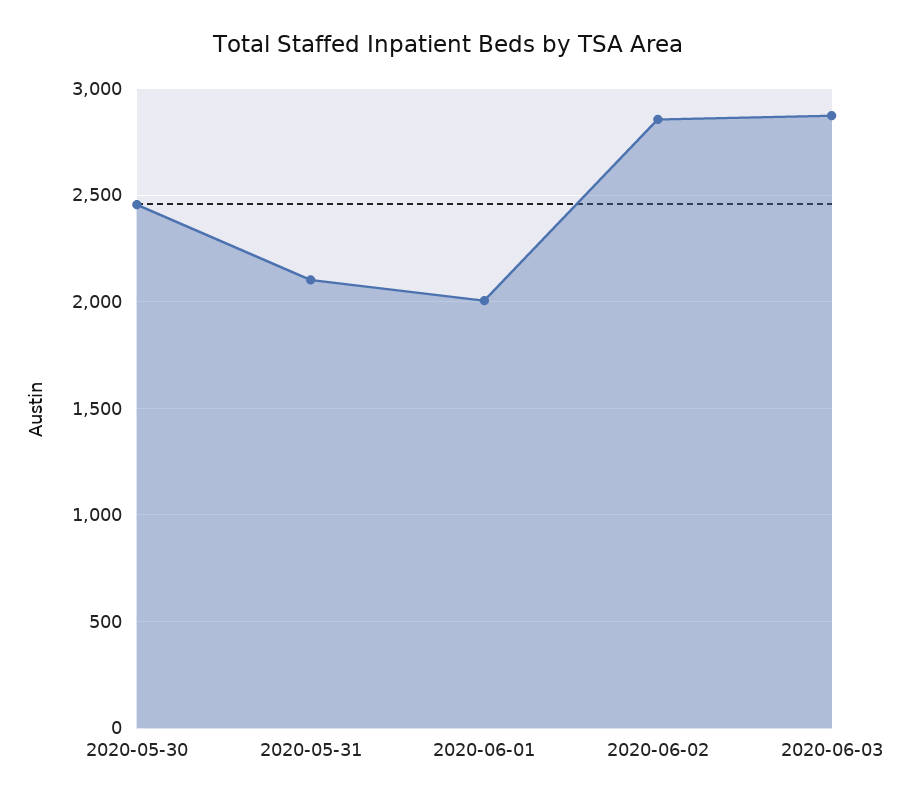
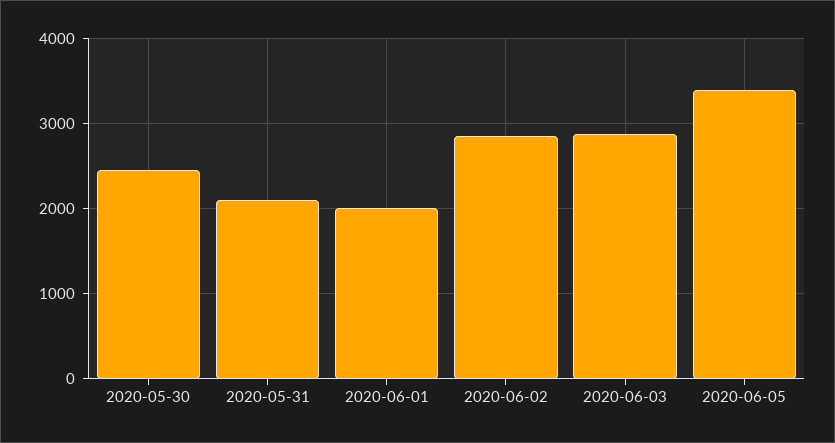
2020-06-05: none -> 3400

